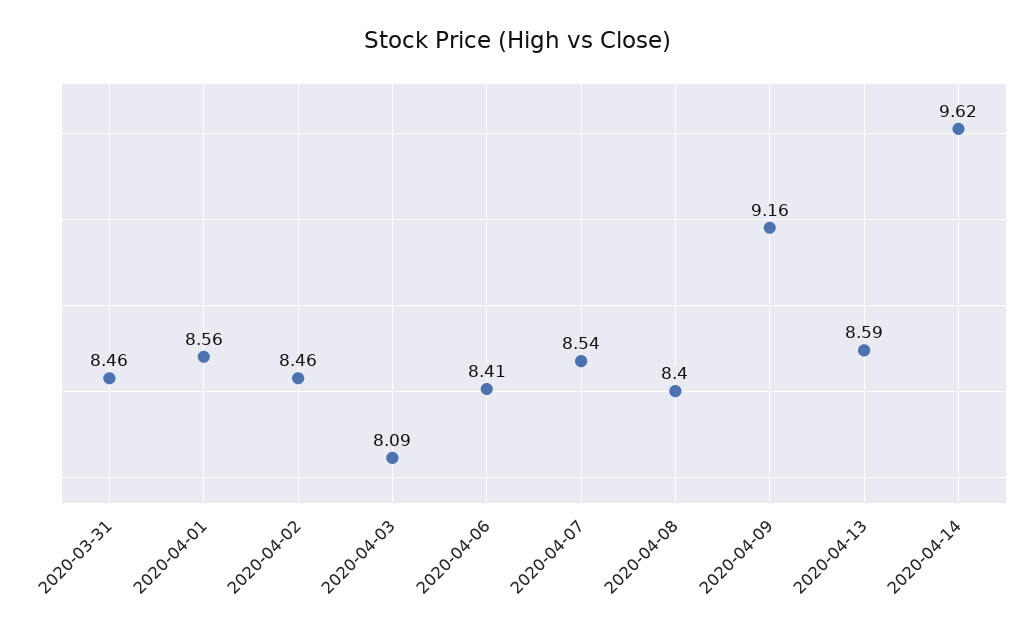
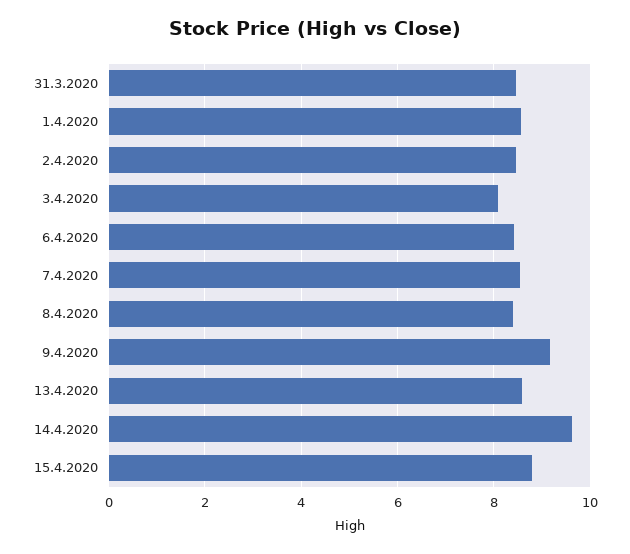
15.4.2020: none -> 8.8

